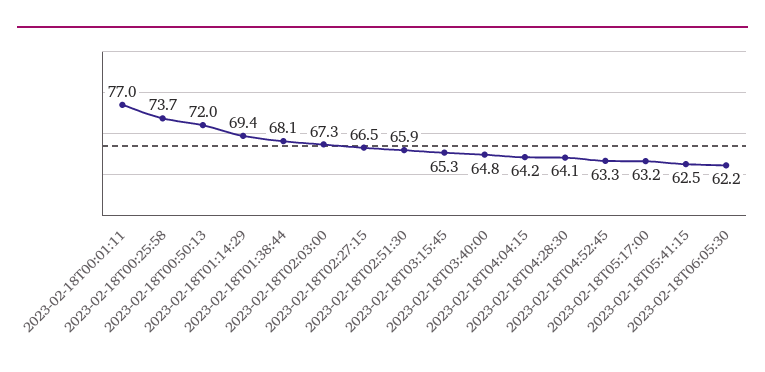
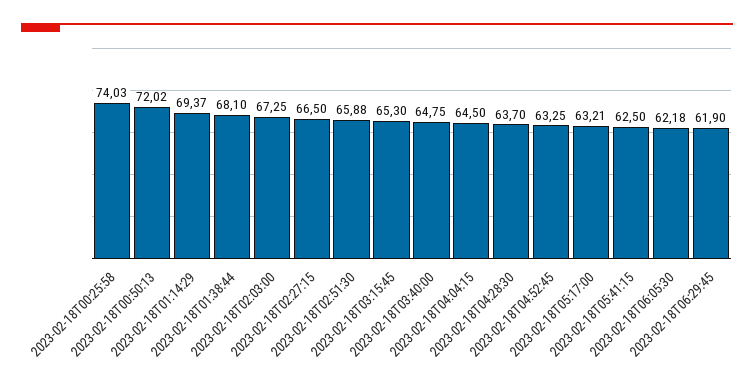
2023-02-18T00:01:11: 77 -> none
2023-02-18T00:25:58: 73.7 -> 74.03
2023-02-18T04:04:15: 64.2 -> 64.5
2023-02-18T04:28:30: 64.1 -> 63.7
2023-02-18T06:29:45: none -> 61.9

